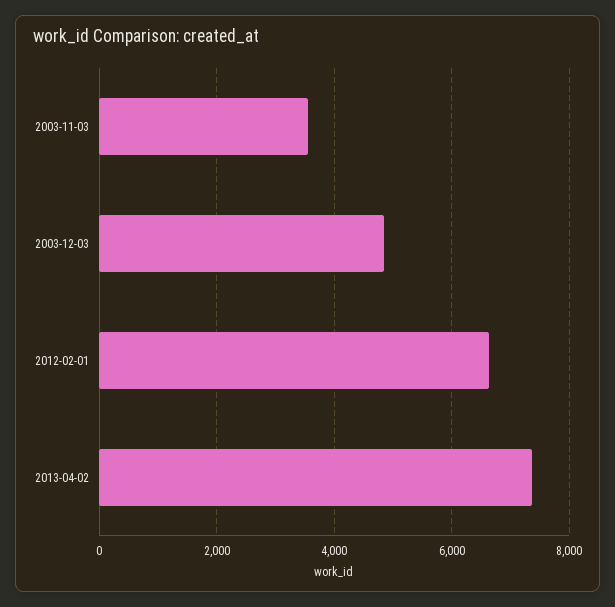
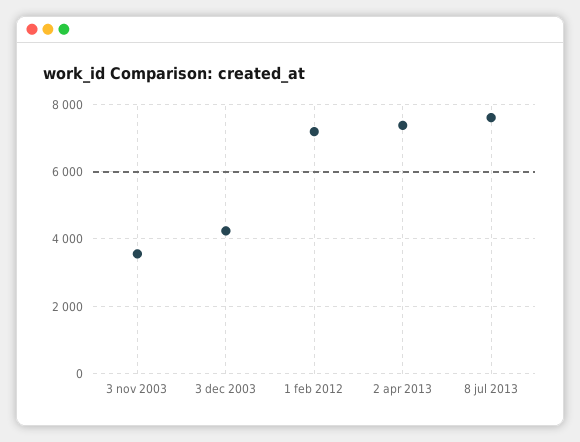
2003-12-03: 4800 -> 4200
2012-02-01: 6600 -> 7200
8 jul 2013: none -> 7600

